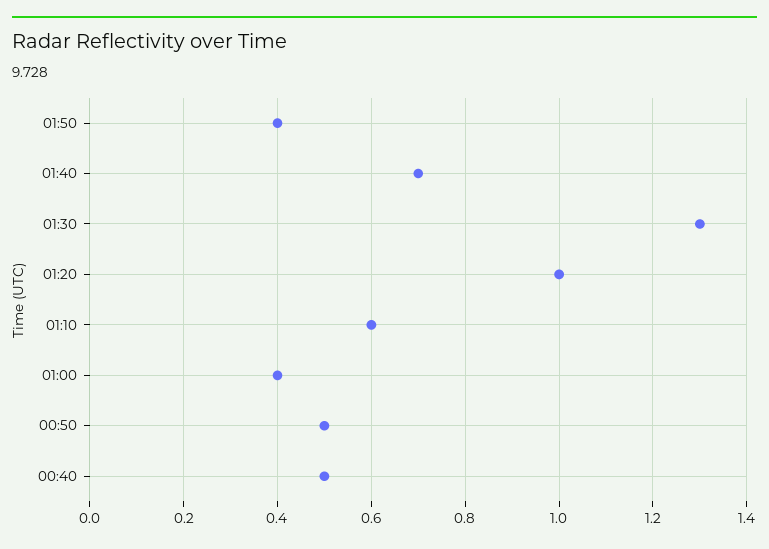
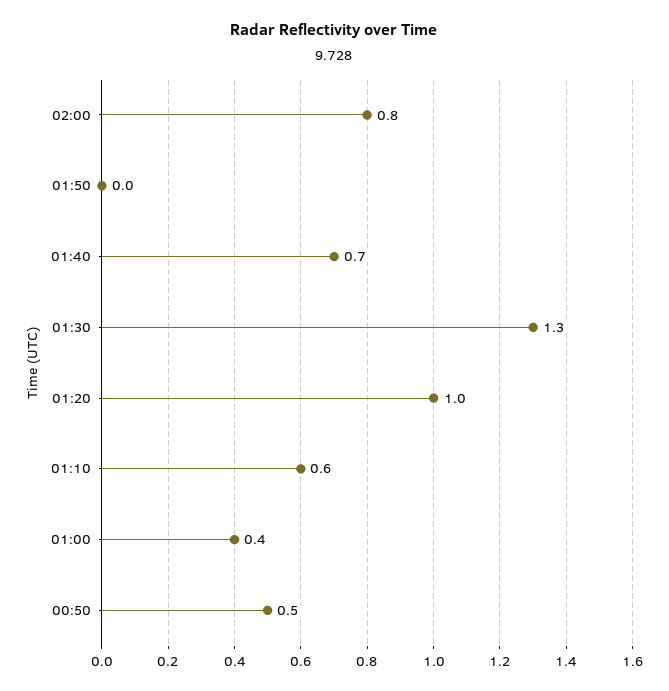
01:50: 0.4 -> 0
00:40: 0.5 -> none
02:00: none -> 0.8

